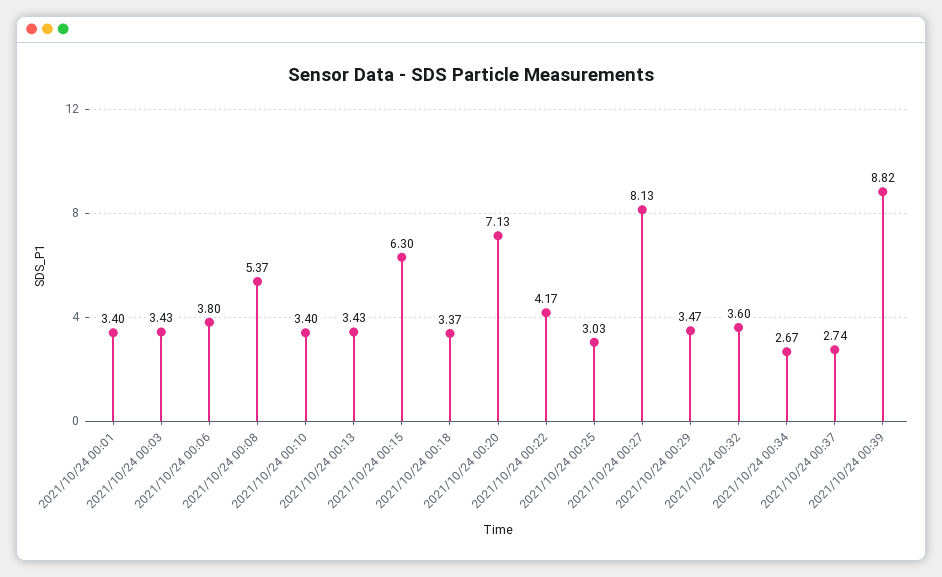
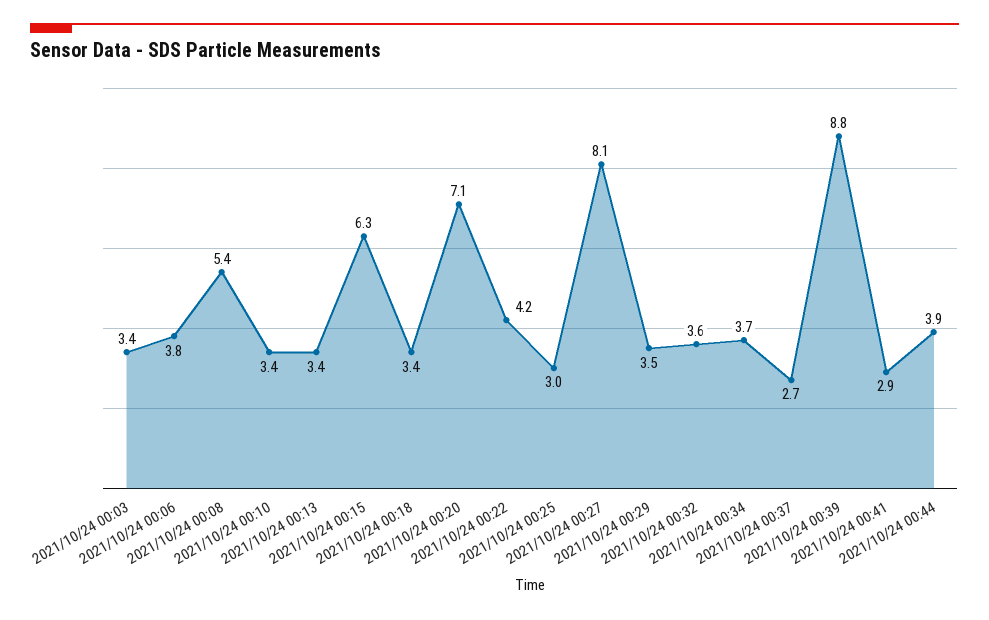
2021/10/24 00:01: 3.4 -> none
2021/10/24 00:34: 2.67 -> 3.7
2021/10/24 00:41: none -> 2.9
2021/10/24 00:44: none -> 3.9

